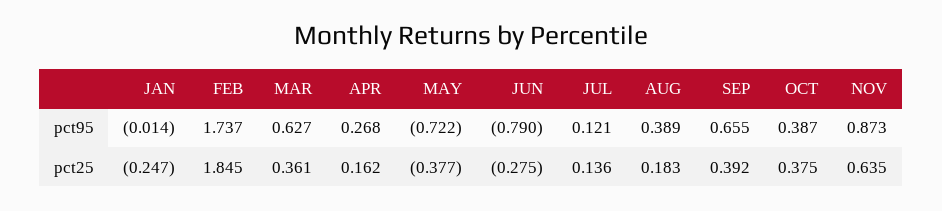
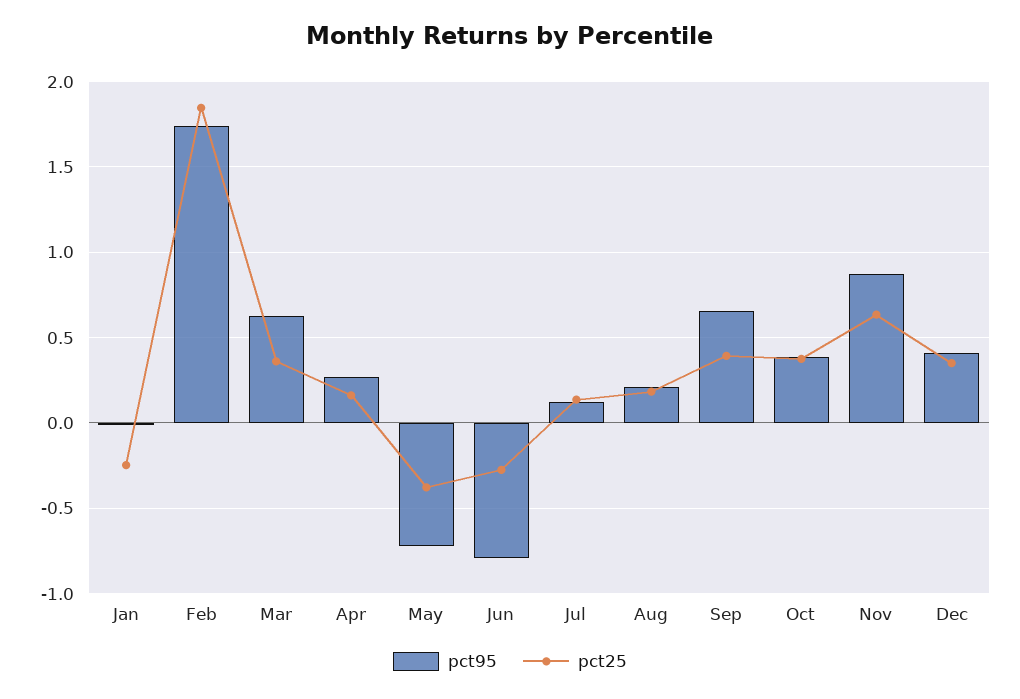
pct95, AUG: 0.389 -> 0.2
pct95, Dec: none -> 0.4
pct25, Dec: none -> 0.35

